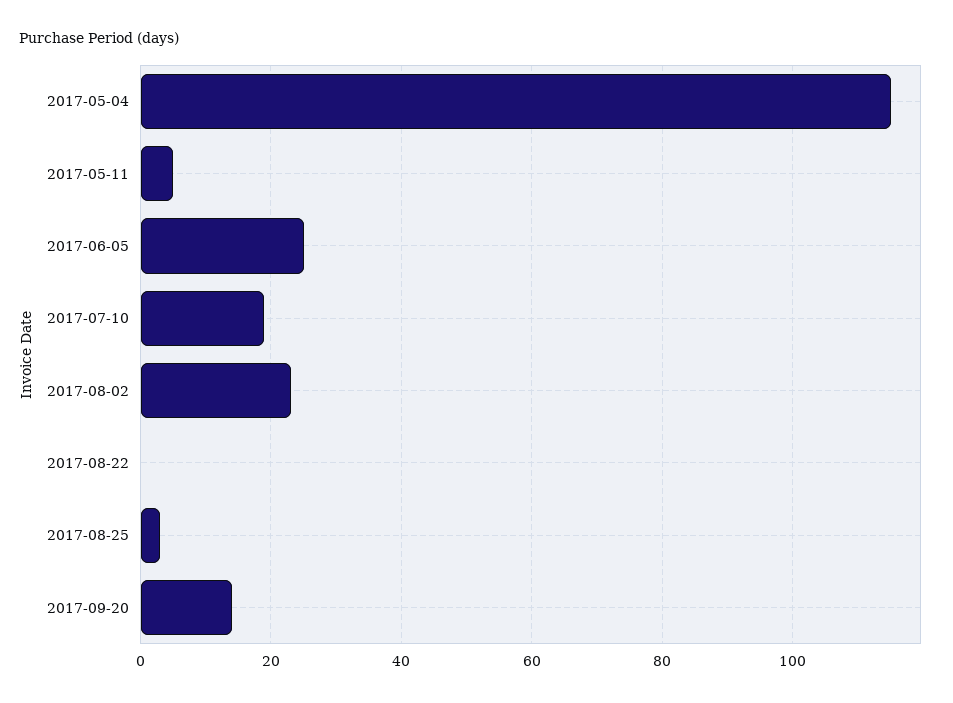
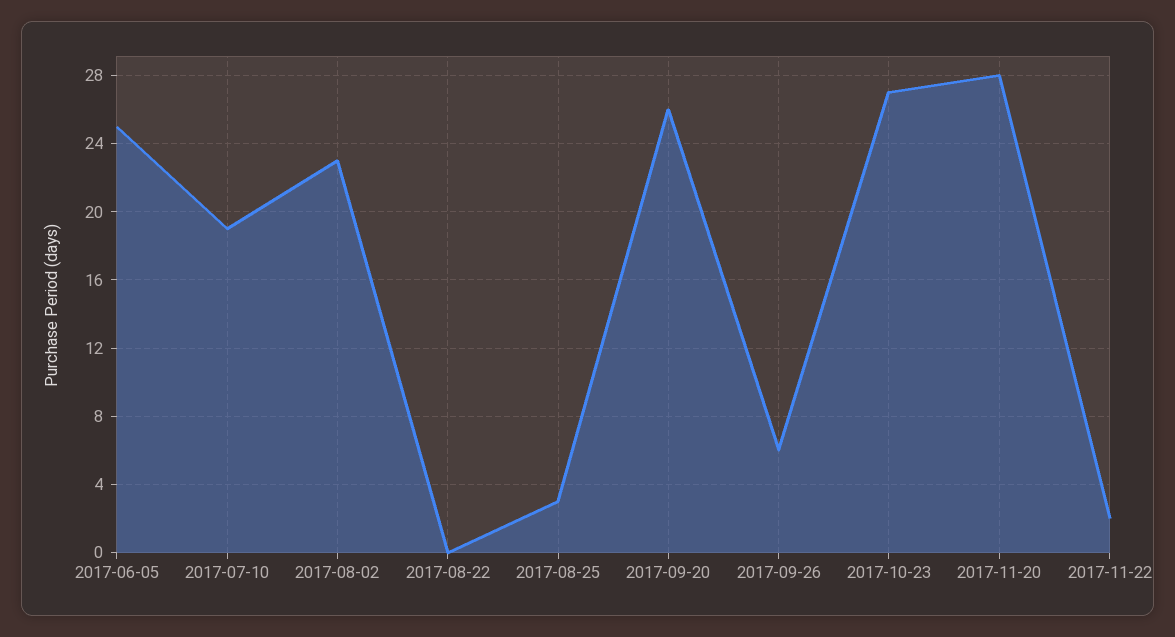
2017-05-04: 115 -> none
2017-05-11: 5 -> none
2017-09-20: 15 -> 26
2017-09-26: none -> 6
2017-10-23: none -> 27
2017-11-20: none -> 28
2017-11-22: none -> 2

